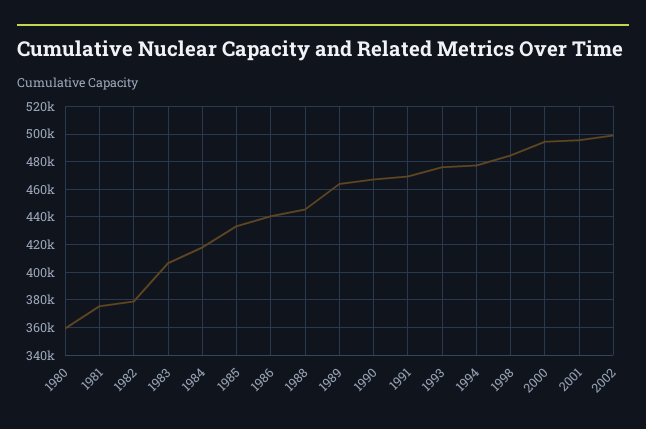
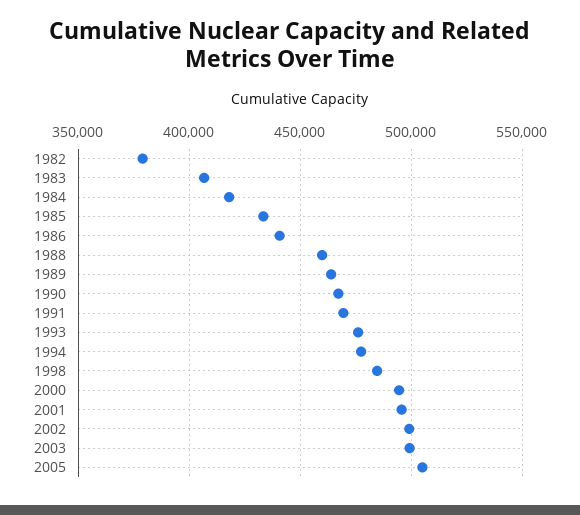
1980: 360000 -> none
1981: 375000 -> none
1988: 445000 -> 460000
2003: none -> 500000
2005: none -> 505000

